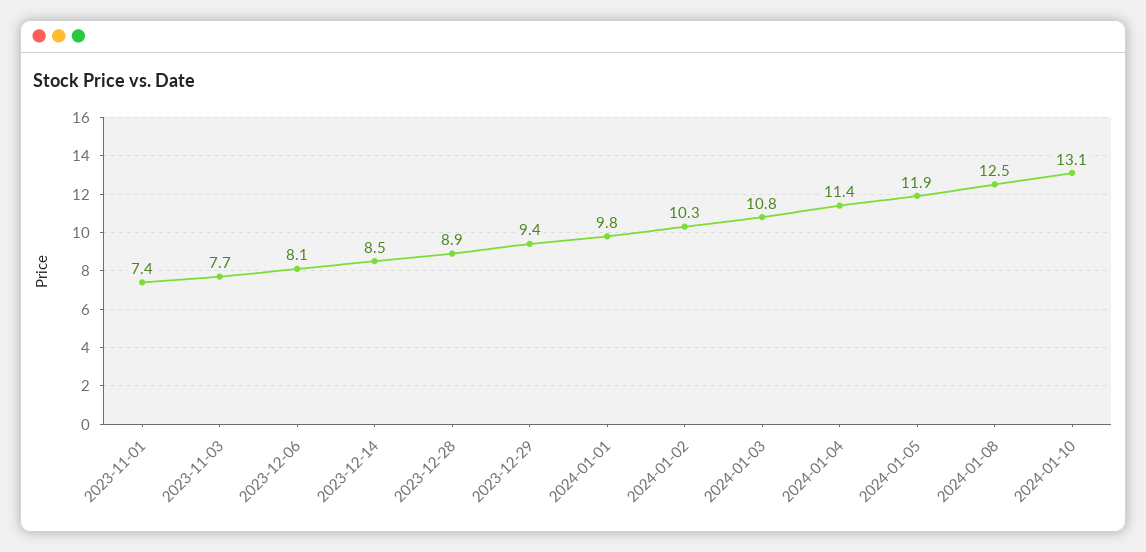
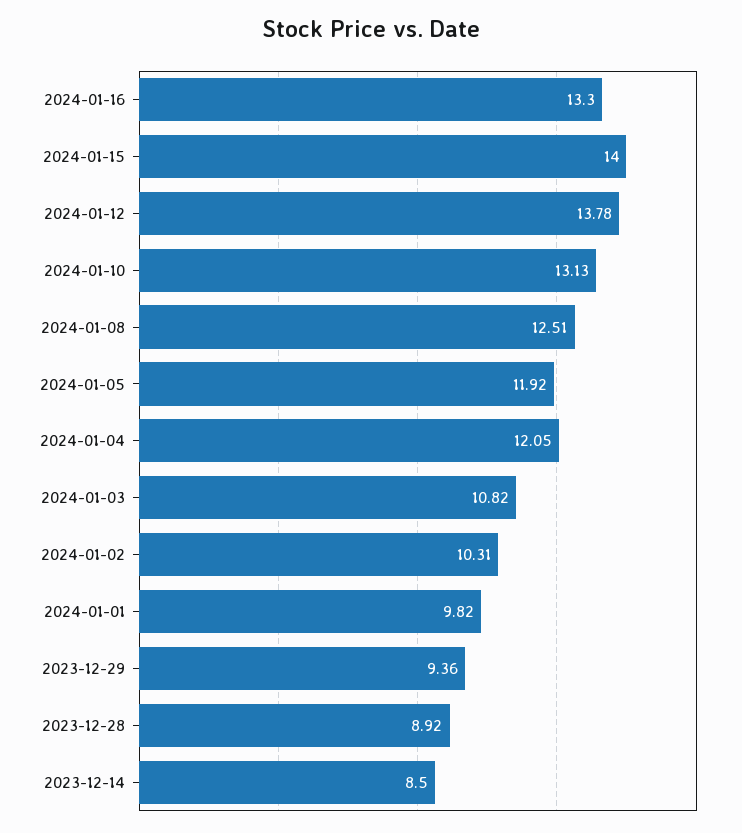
2023-11-01: 7.4 -> none
2023-11-03: 7.7 -> none
2023-12-06: 8.1 -> none
2024-01-04: 11.4 -> 12.05
2024-01-16: none -> 13.3
2024-01-15: none -> 14
2024-01-12: none -> 13.78

